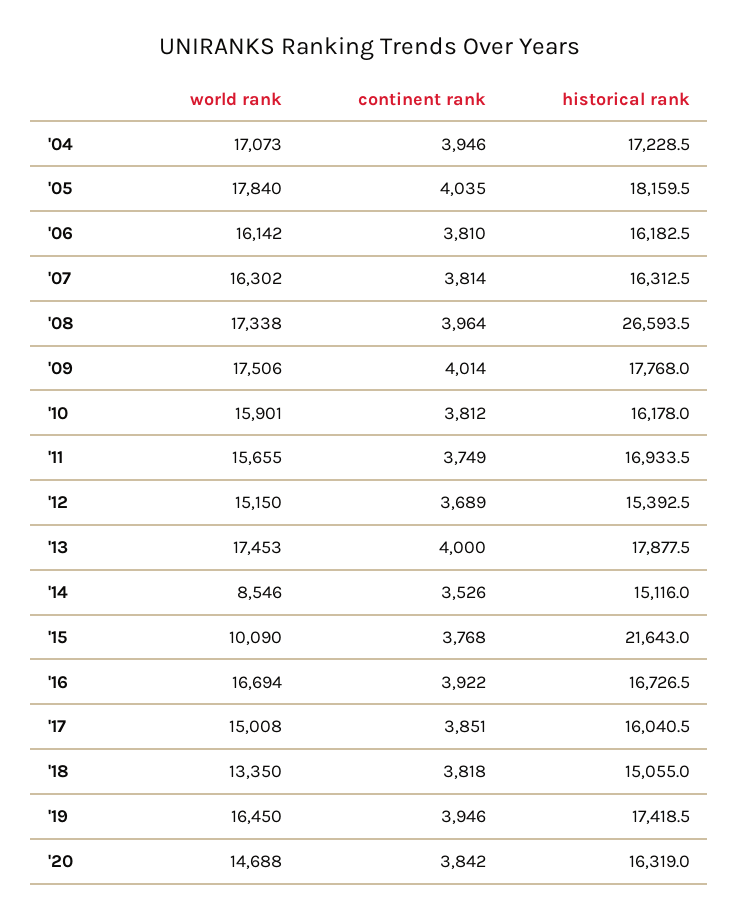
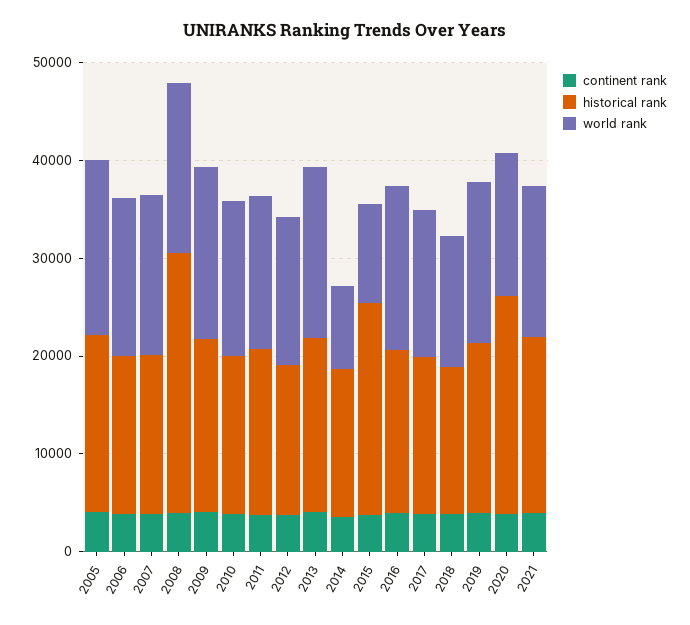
world rank, '04: 17073 -> none
continent rank, '04: 3946 -> none
historical rank, '04: 17228.5 -> none
historical rank, '20: 16319 -> 22000
continent rank, 2021: none -> 4000
historical rank, 2021: none -> 18000
world rank, 2021: none -> 16000

